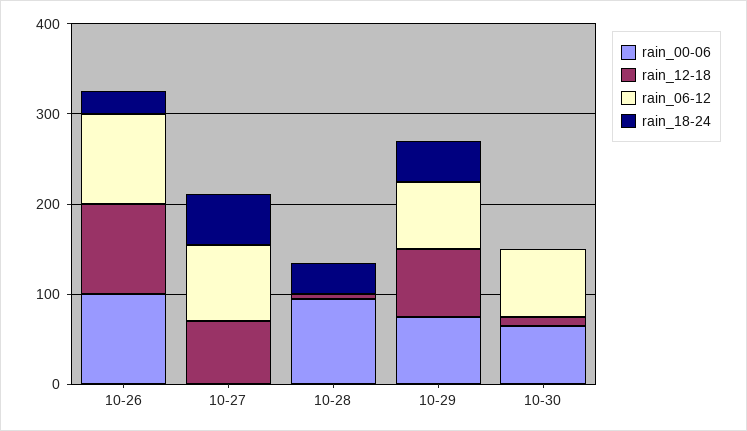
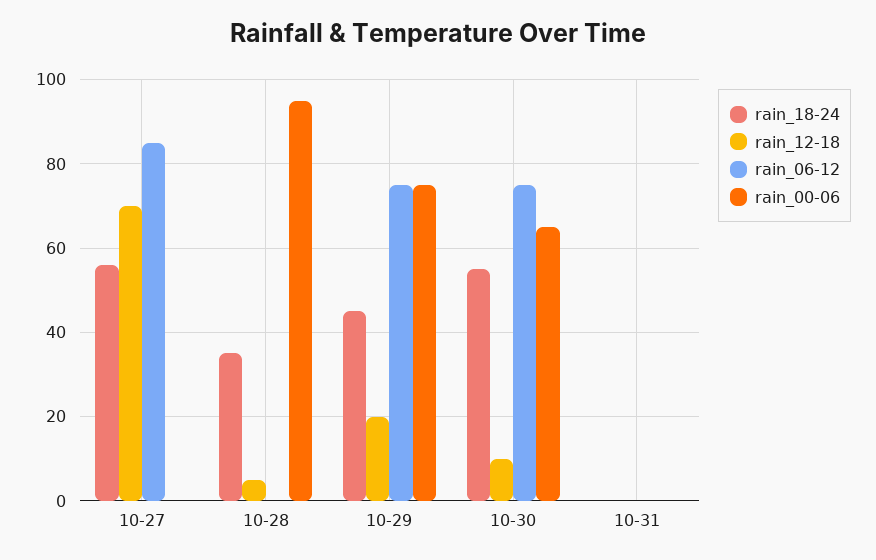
rain_00-06, 10-26: 100 -> none
rain_12-18, 10-26: 100 -> none
rain_06-12, 10-26: 100 -> none
rain_18-24, 10-26: 20 -> none
rain_12-18, 10-29: 80 -> 20
rain_18-24, 10-30: 0 -> 55
rain_18-24, 10-31: none -> 0
rain_12-18, 10-31: none -> 0
rain_06-12, 10-31: none -> 0
rain_00-06, 10-31: none -> 0

